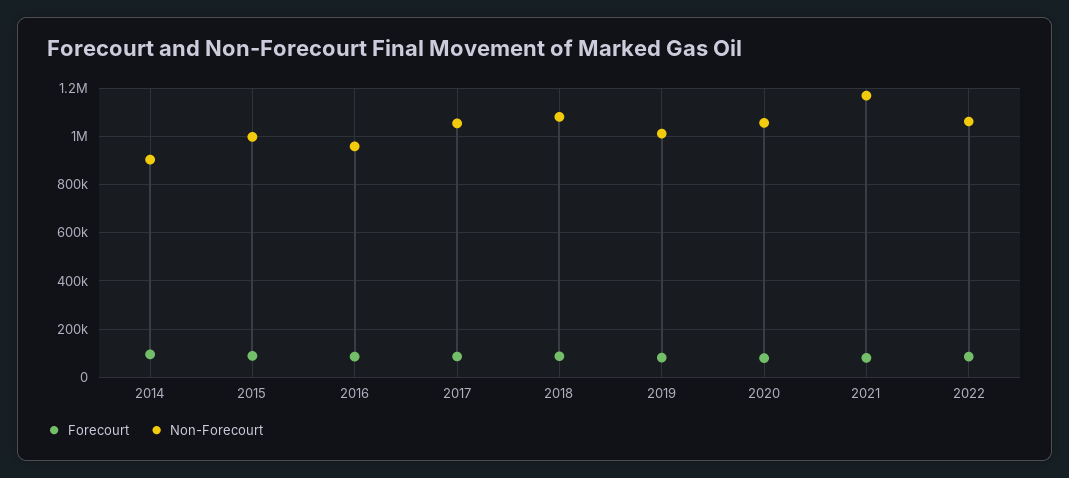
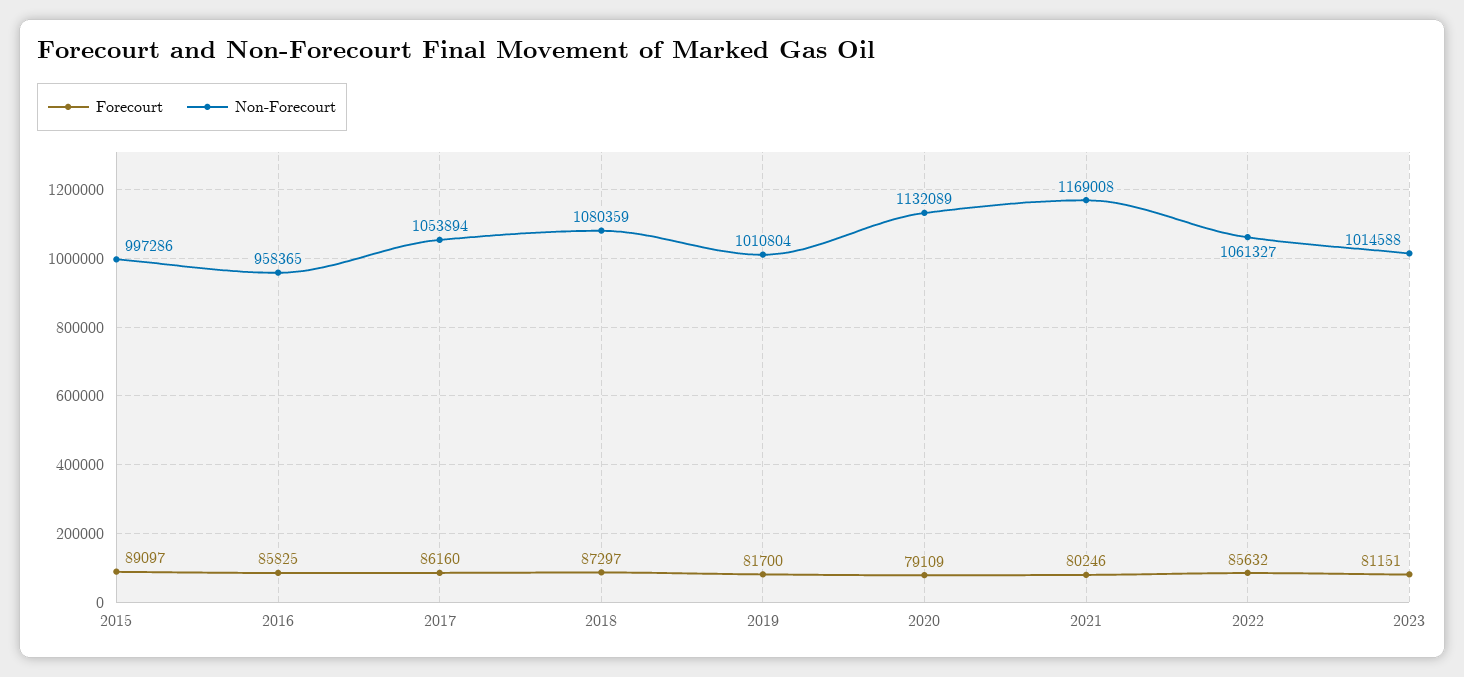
Forecourt, 2014: 100000 -> none
Non-Forecourt, 2014: 900000 -> none
Non-Forecourt, 2020: 1050000 -> 1132089
Forecourt, 2023: none -> 81151
Non-Forecourt, 2023: none -> 1014588

